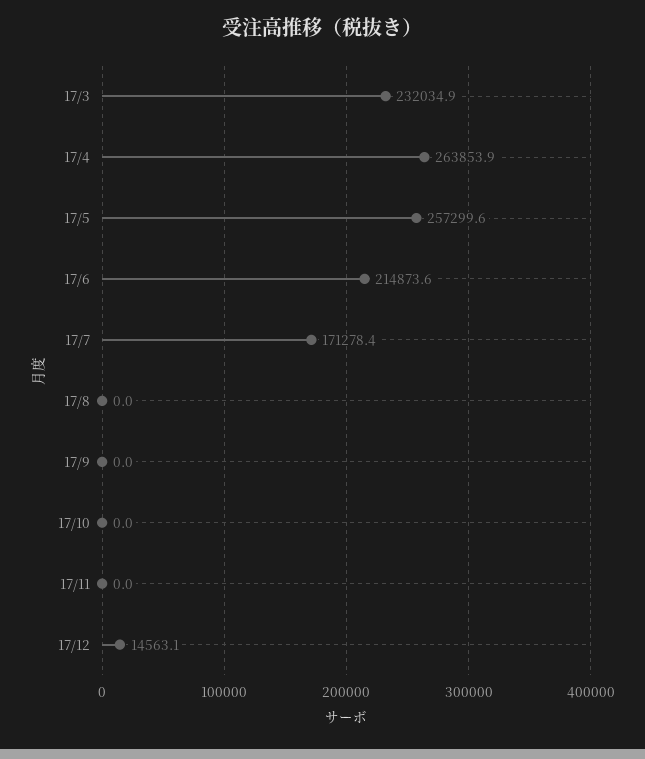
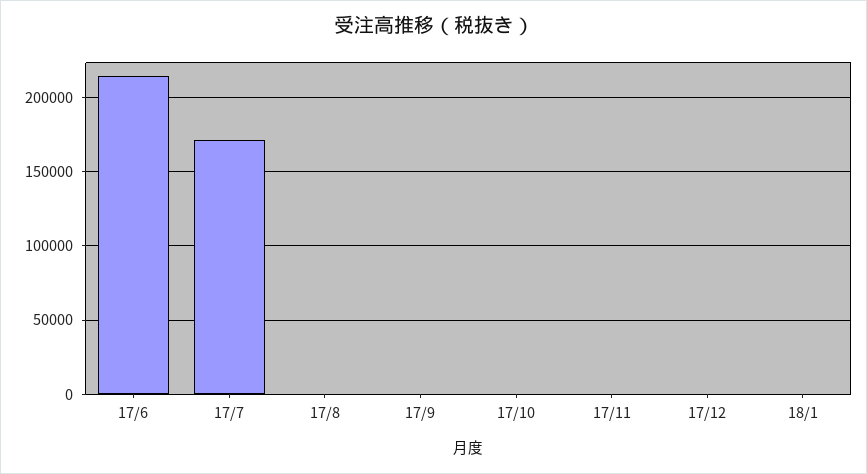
17/3: 232034.9 -> none
17/4: 263853.9 -> none
17/5: 257299.6 -> none
17/12: 14563.1 -> 0
18/1: none -> 0

